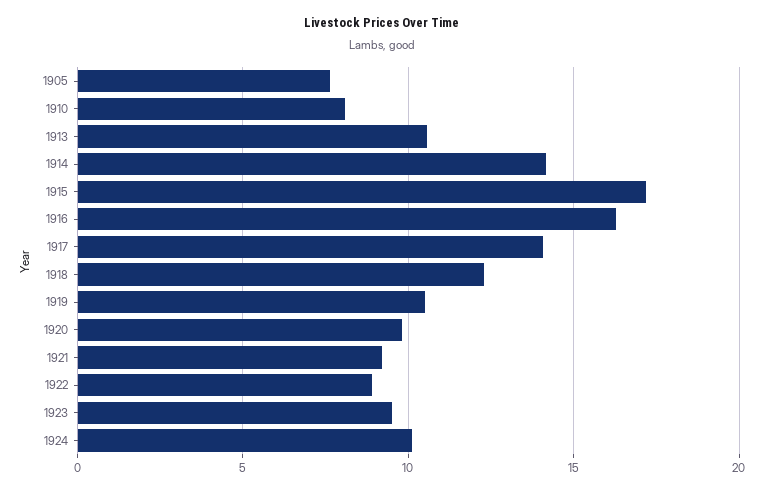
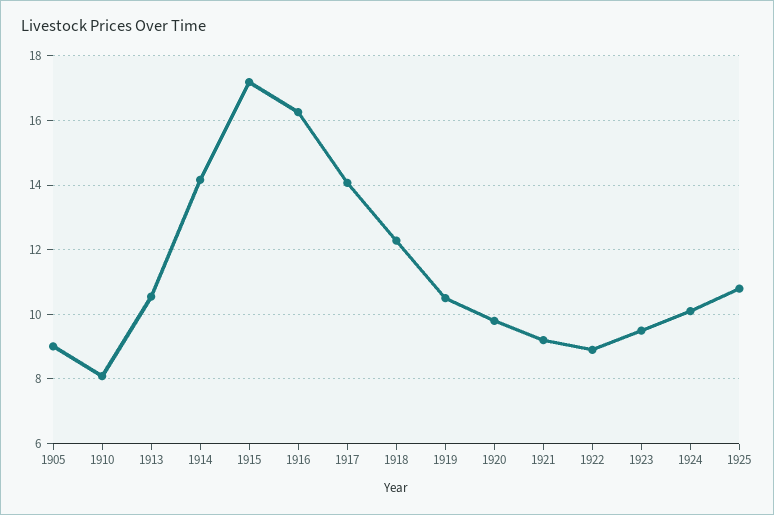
1905: 7.5 -> 9
1925: none -> 10.8

